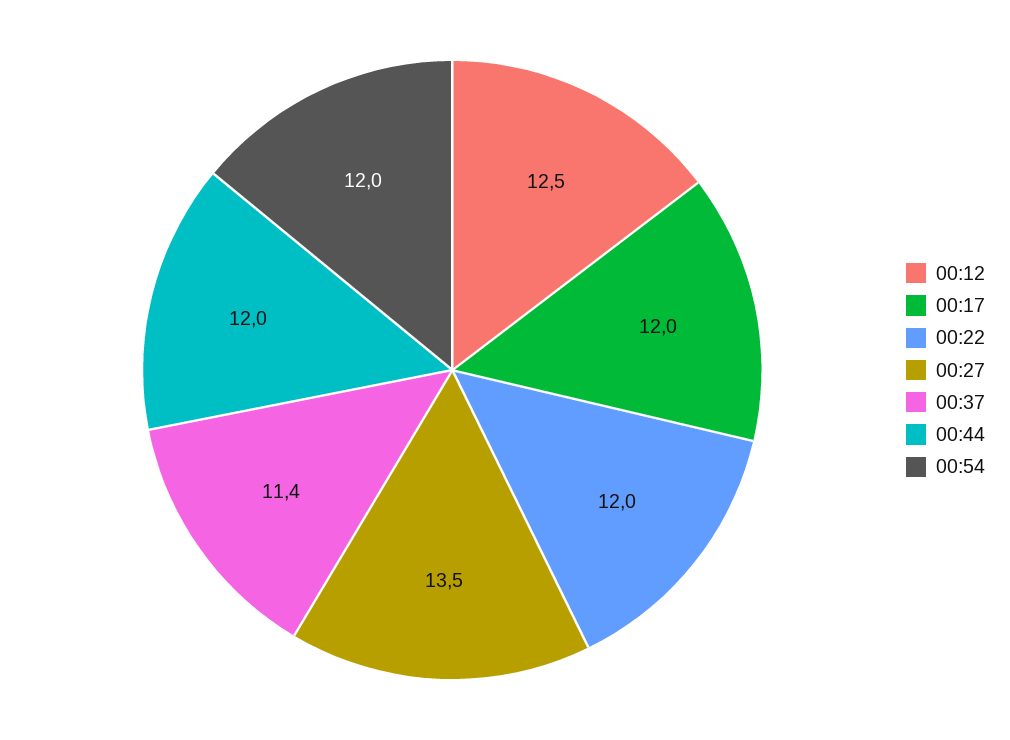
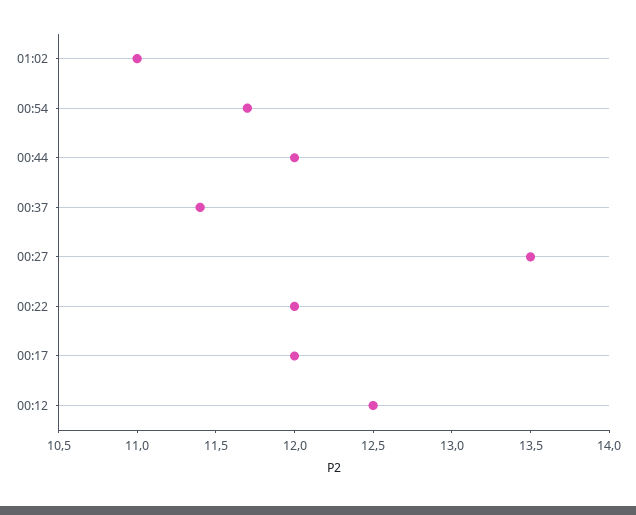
00:54: 12 -> 11.7
01:02: none -> 11

